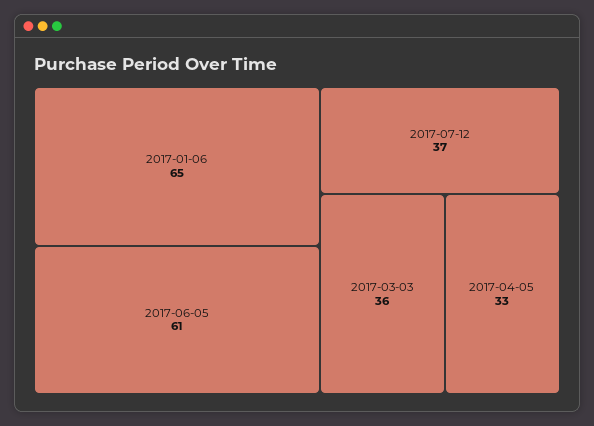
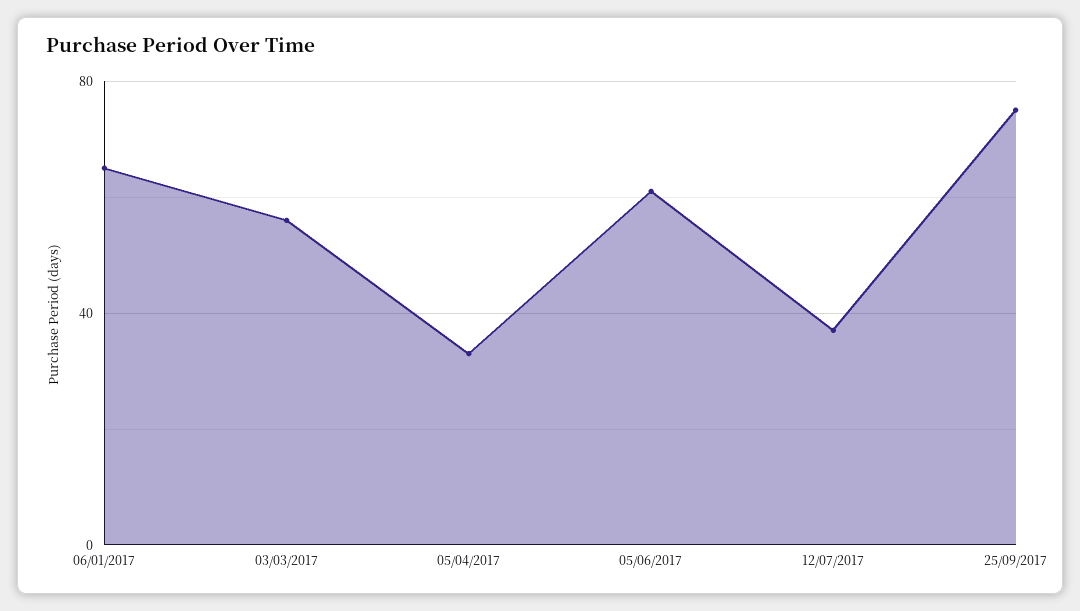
2017-03-03: 36 -> 55
25/09/2017: none -> 75

